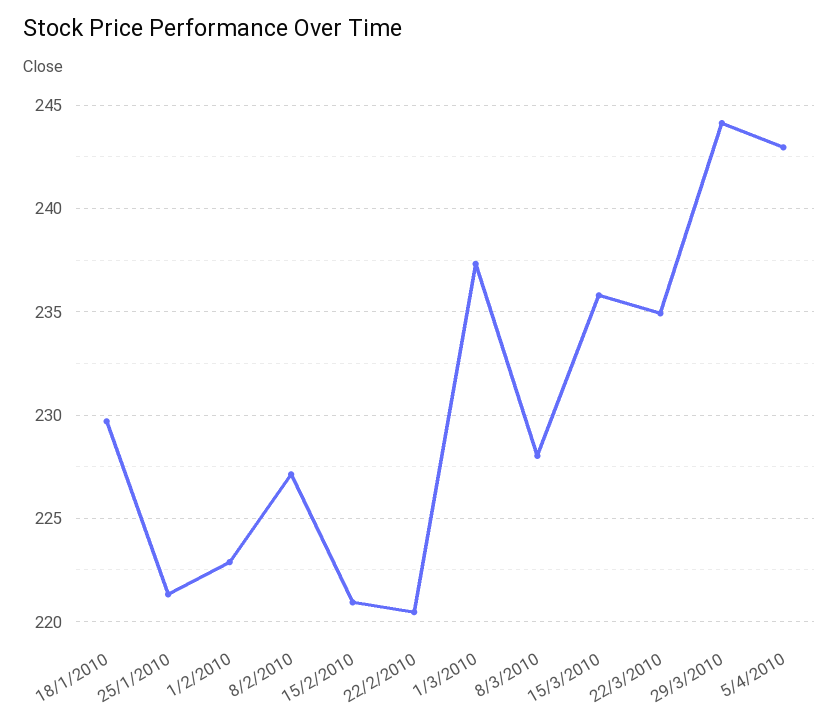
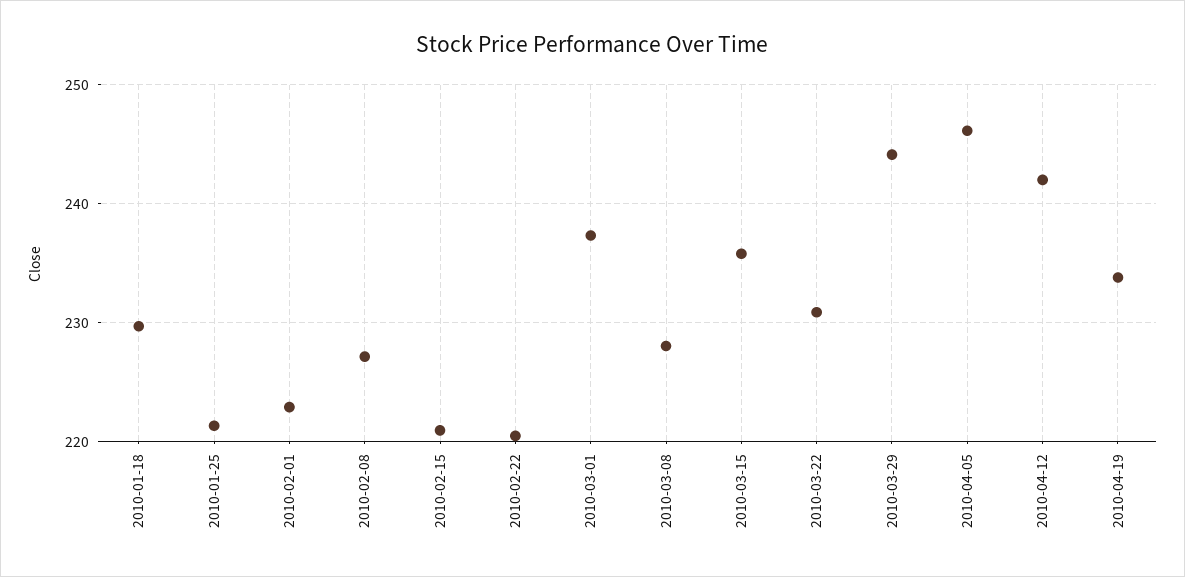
22/3/2010: 235 -> 231
5/4/2010: 243 -> 246
2010-04-12: none -> 242
2010-04-19: none -> 234

